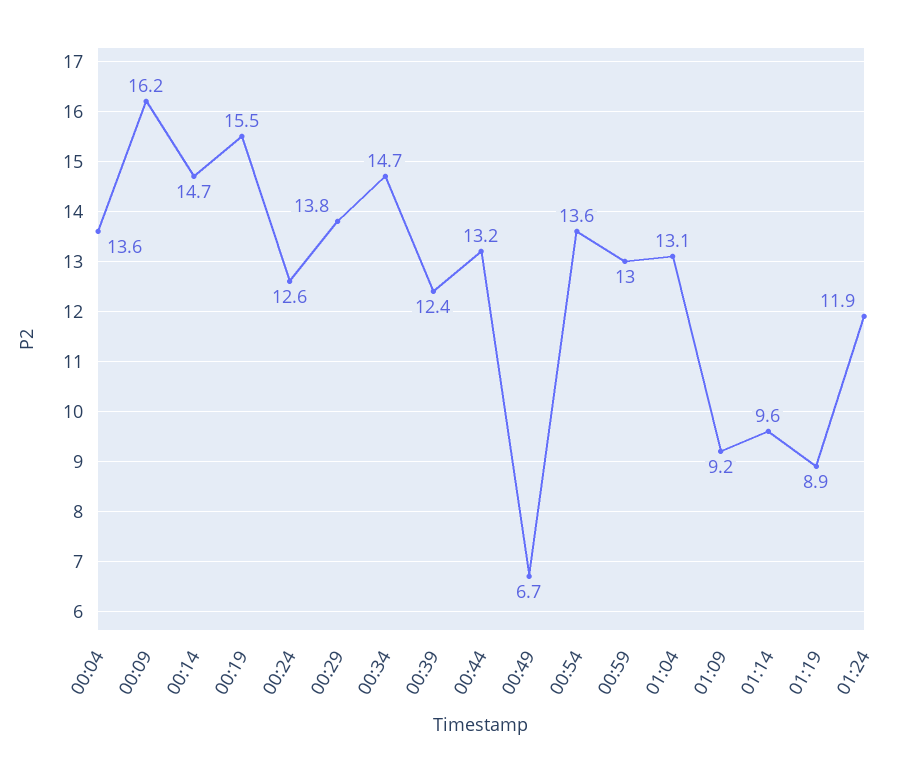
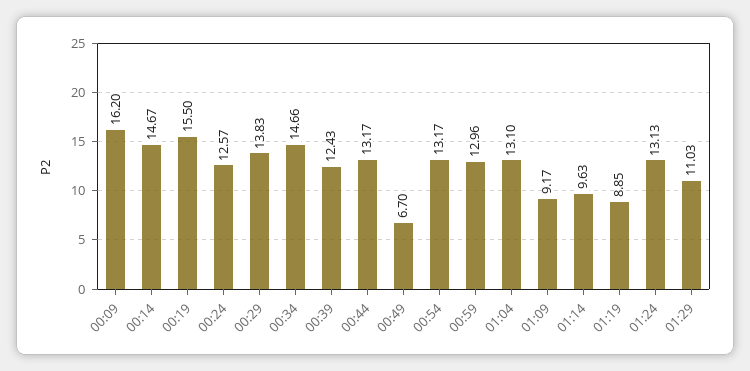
00:04: 13.6 -> none
00:54: 13.6 -> 13.17
01:24: 11.9 -> 13.13
01:29: none -> 11.03

